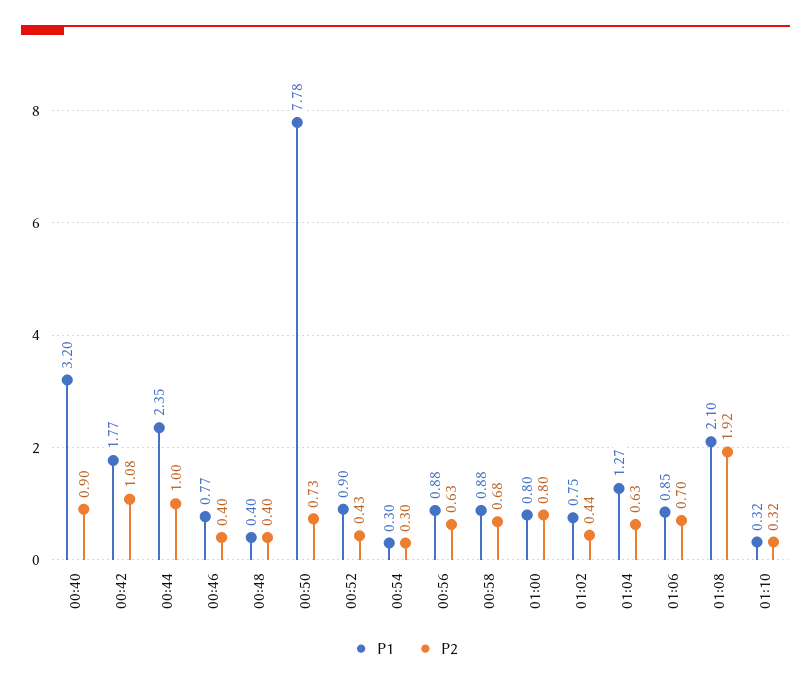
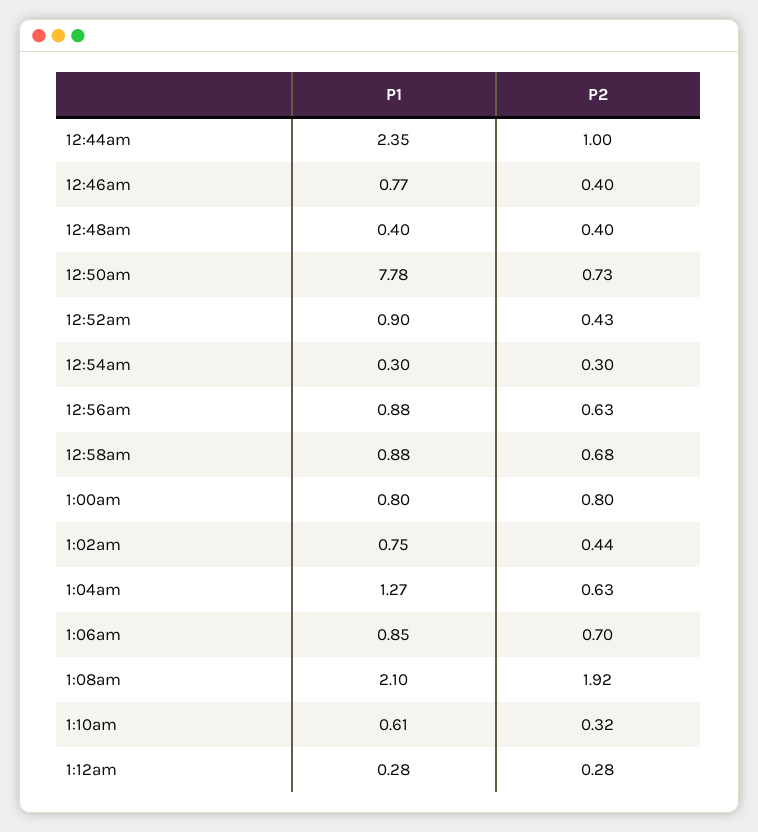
P1, 00:40: 3.2 -> none
P2, 00:40: 0.9 -> none
P1, 00:42: 1.77 -> none
P2, 00:42: 1.08 -> none
P1, 01:10: 0.32 -> 0.61
P1, 1:12am: none -> 0.28
P2, 1:12am: none -> 0.28

